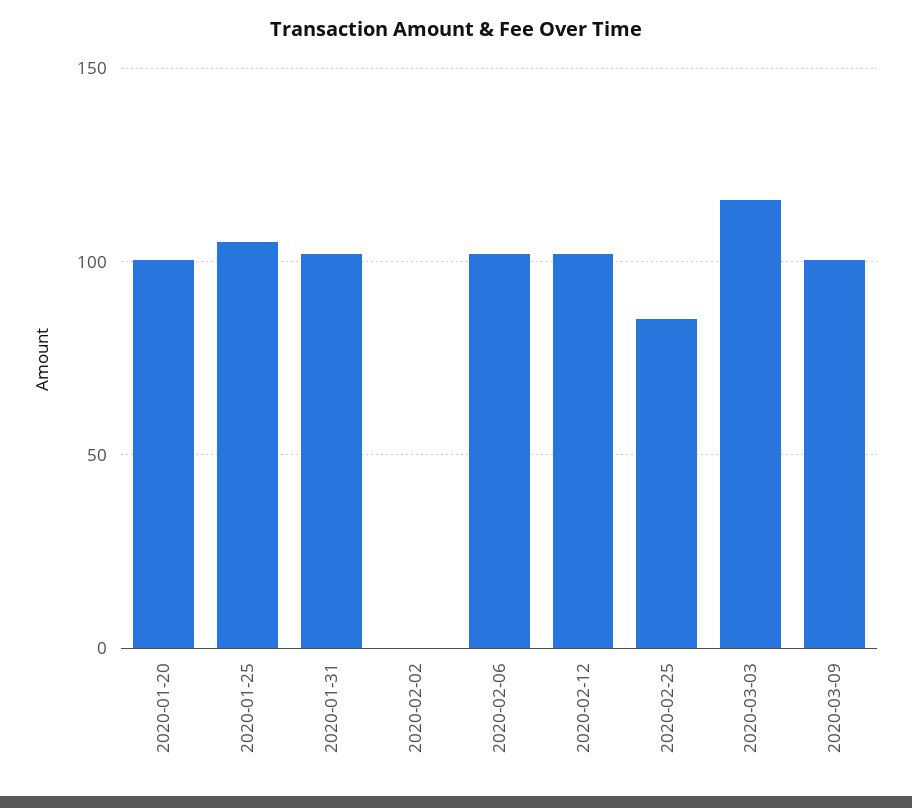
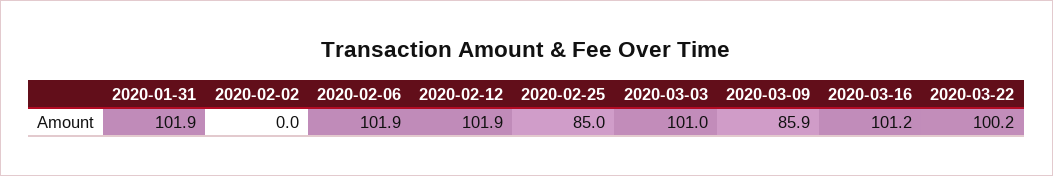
2020-01-20: 100 -> none
2020-01-25: 105 -> none
2020-03-03: 115 -> 101
2020-03-09: 100 -> 85.9
2020-03-16: none -> 101.2
2020-03-22: none -> 100.2

